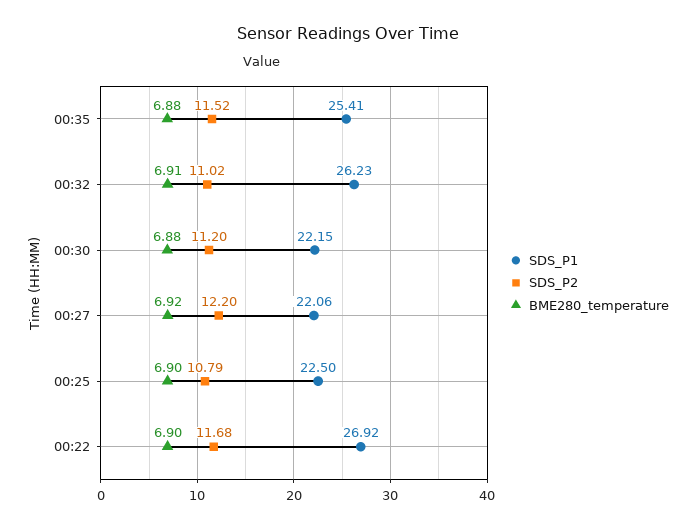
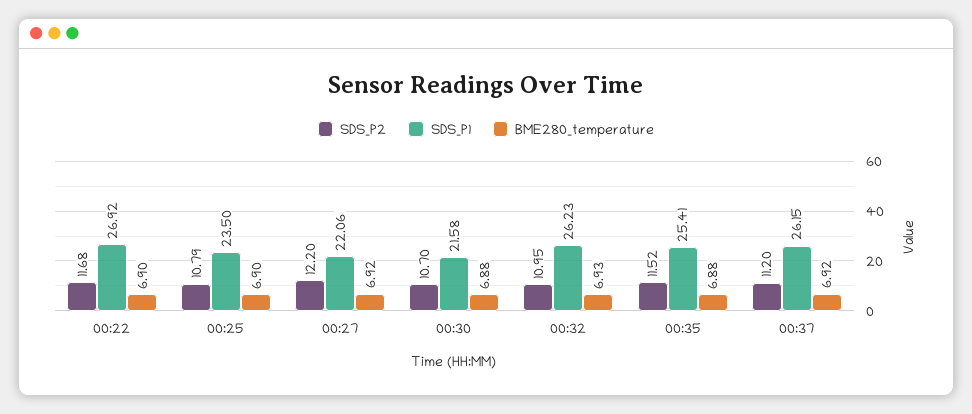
SDS_P2, 00:32: 11.02 -> 10.95
BME280_temperature, 00:32: 6.91 -> 6.93
SDS_P1, 00:30: 22.15 -> 21.58
SDS_P2, 00:30: 11.2 -> 10.7
SDS_P1, 00:25: 22.5 -> 23.5
SDS_P2, 00:37: none -> 11.2
SDS_P1, 00:37: none -> 26.15
BME280_temperature, 00:37: none -> 6.92

